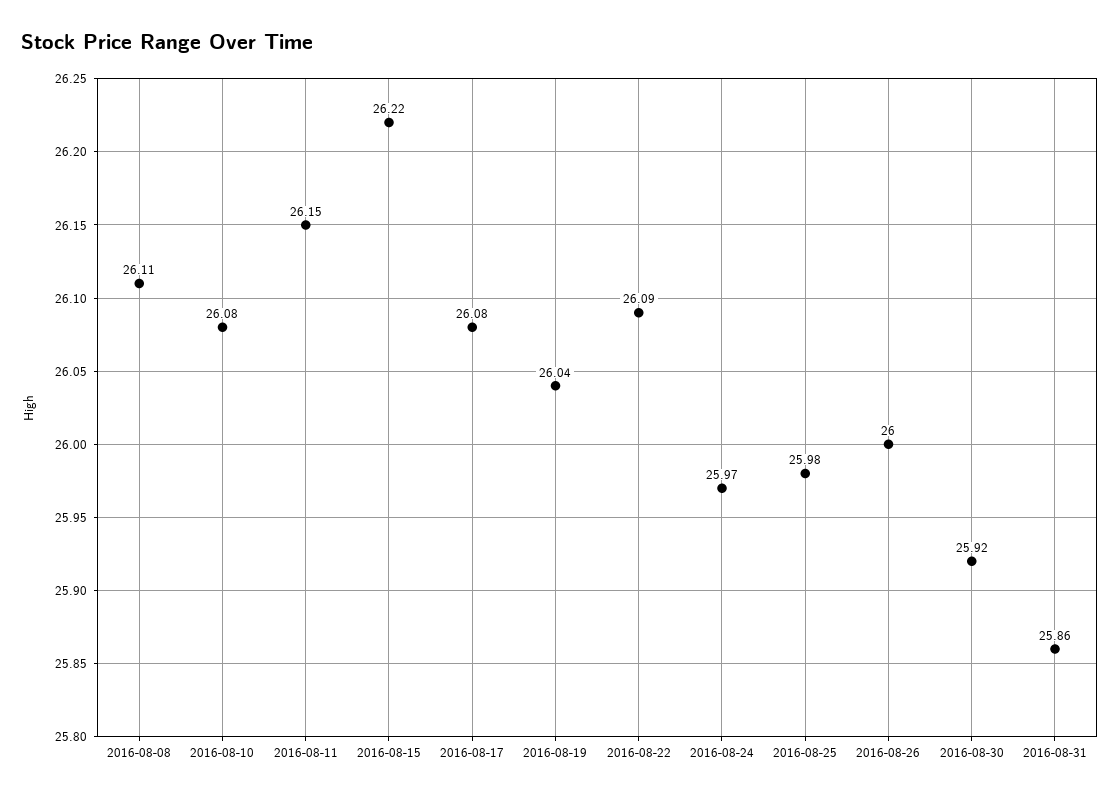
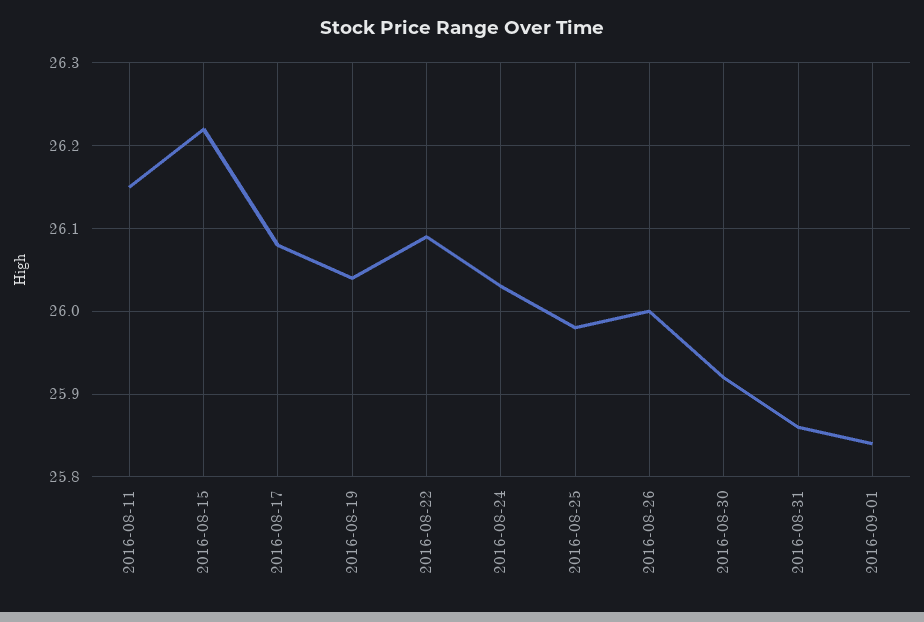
2016-08-08: 26.11 -> none
2016-08-10: 26.08 -> none
2016-08-24: 25.97 -> 26.03
2016-09-01: none -> 25.84

